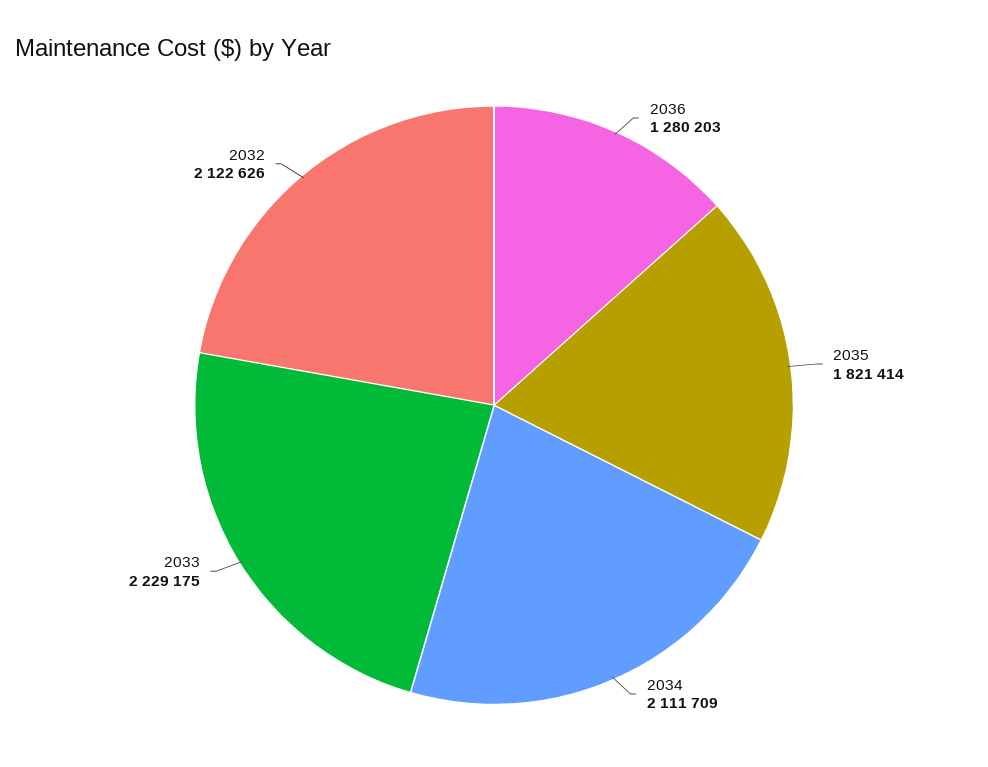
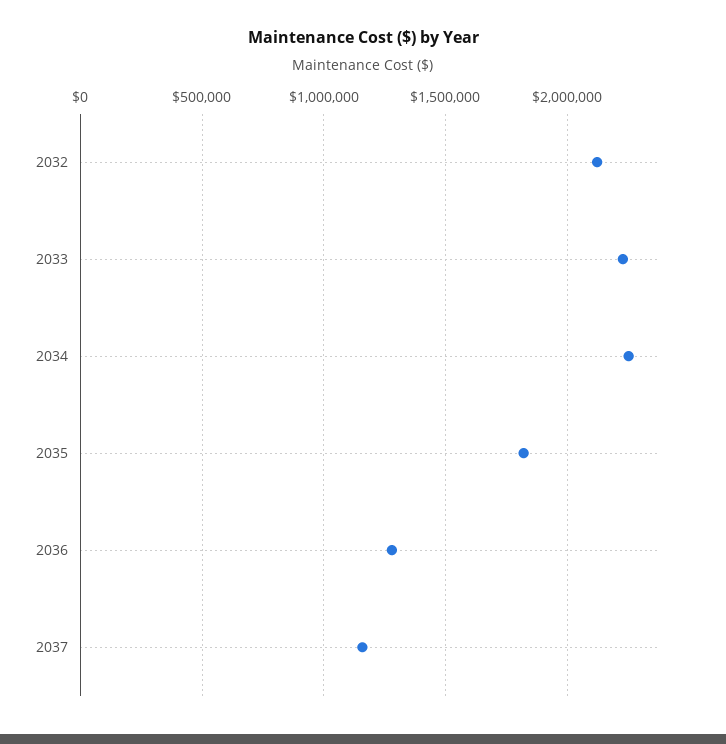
2034: 2111709 -> 2250000
2037: none -> 1150000

